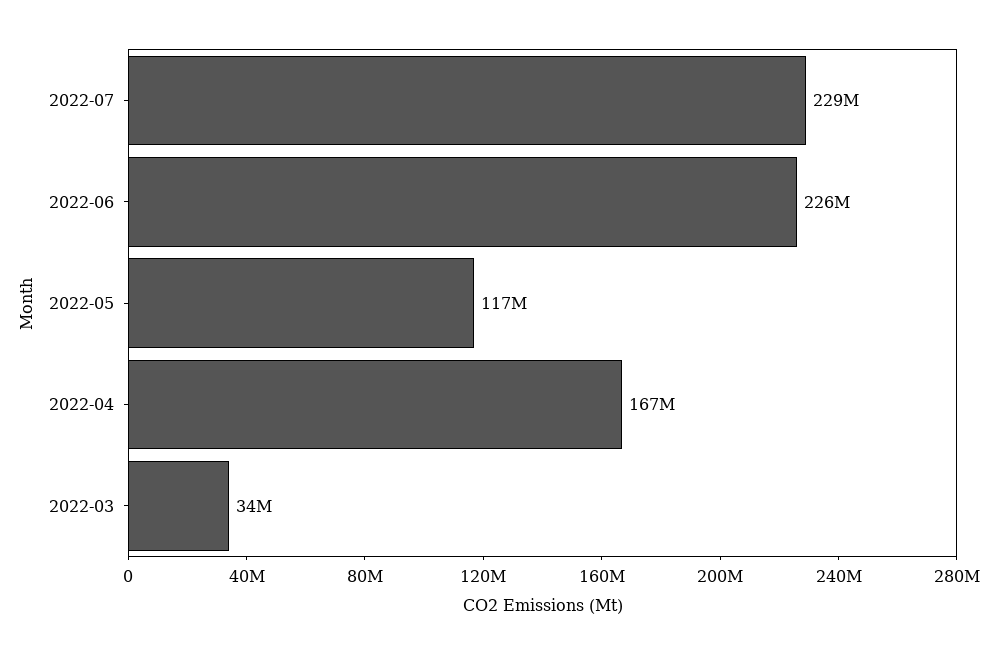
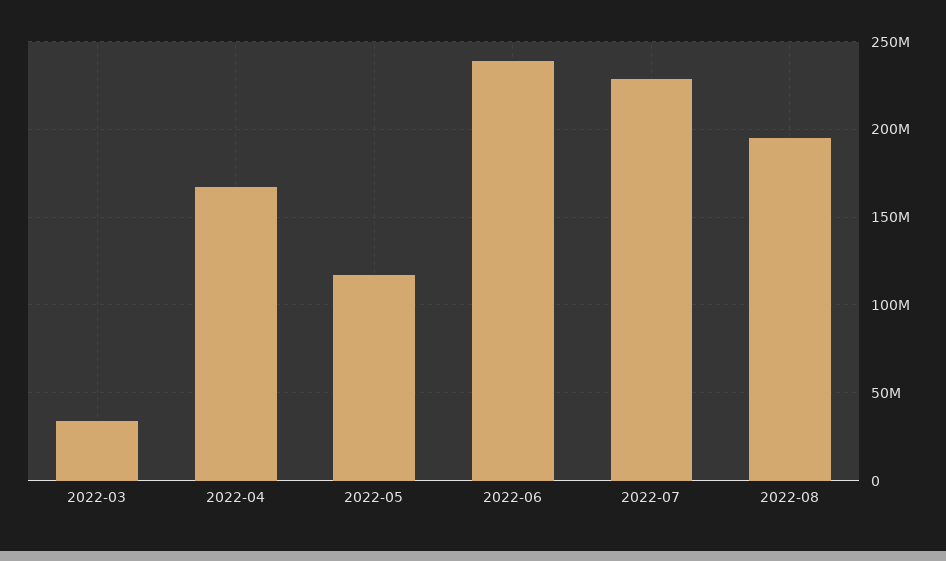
2022-06: 226000000 -> 240000000
2022-08: none -> 195000000

